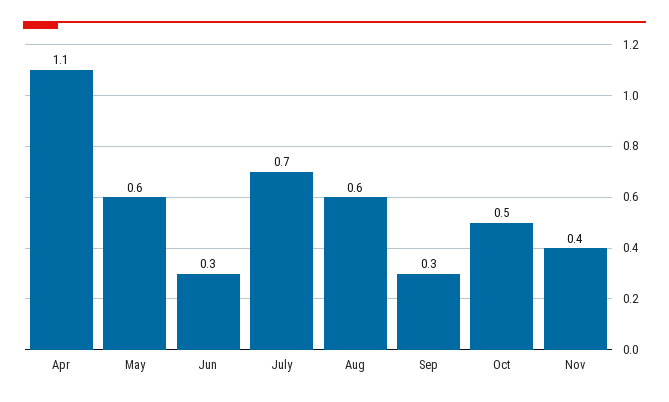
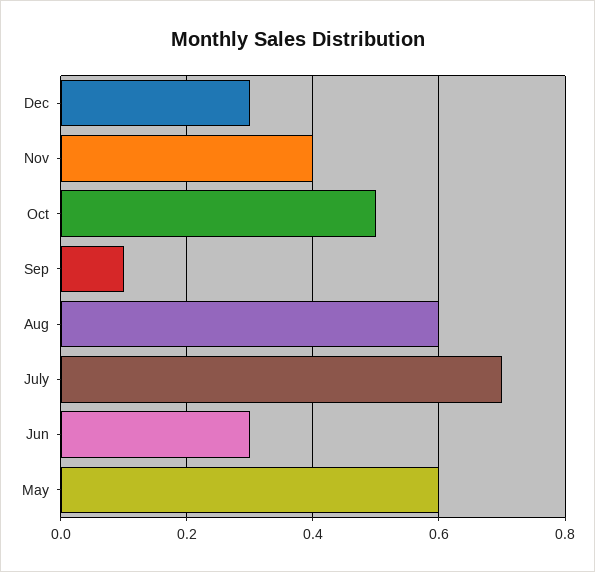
Apr: 1.1 -> none
Sep: 0.3 -> 0.1
Dec: none -> 0.3

